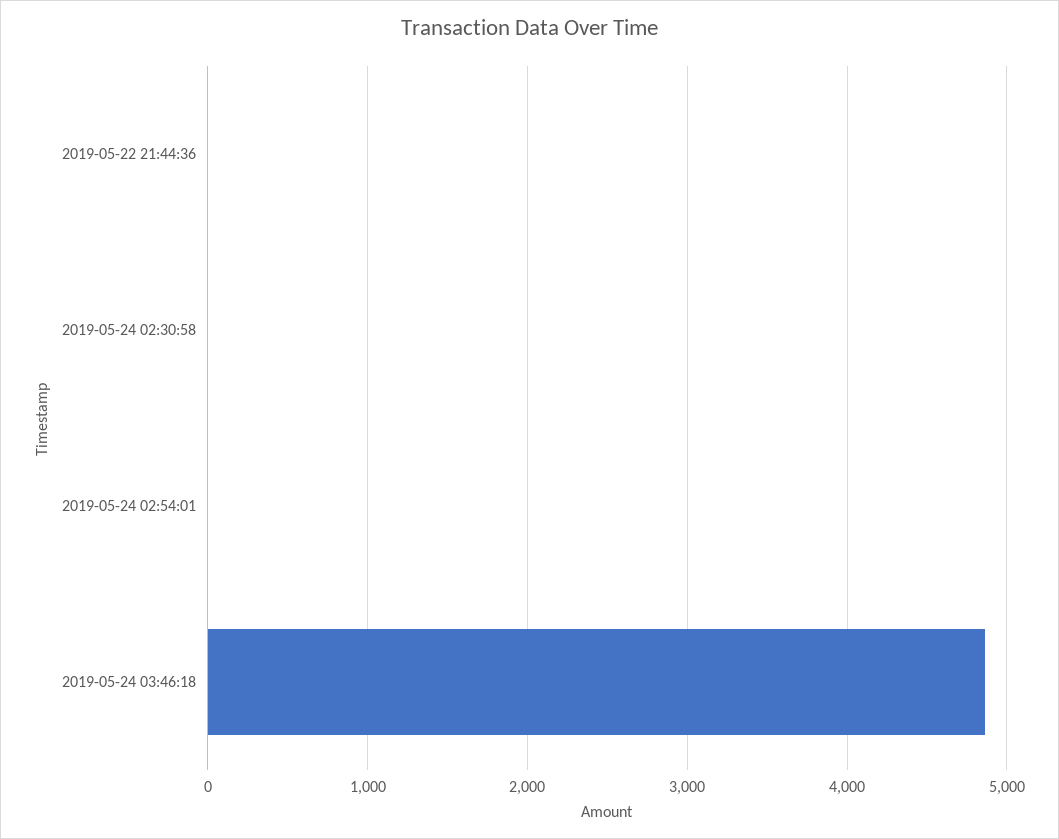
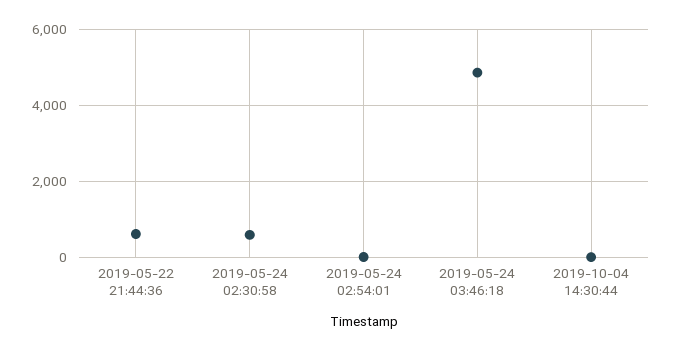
2019-05-22 21:44:36: 0 -> 600
2019-05-24 02:30:58: 0 -> 600
2019-10-04 14:30:44: none -> 0

